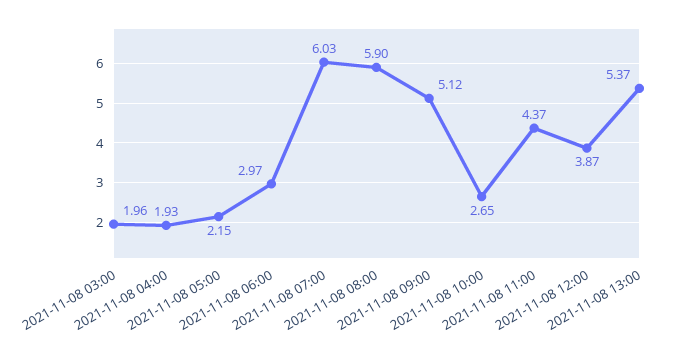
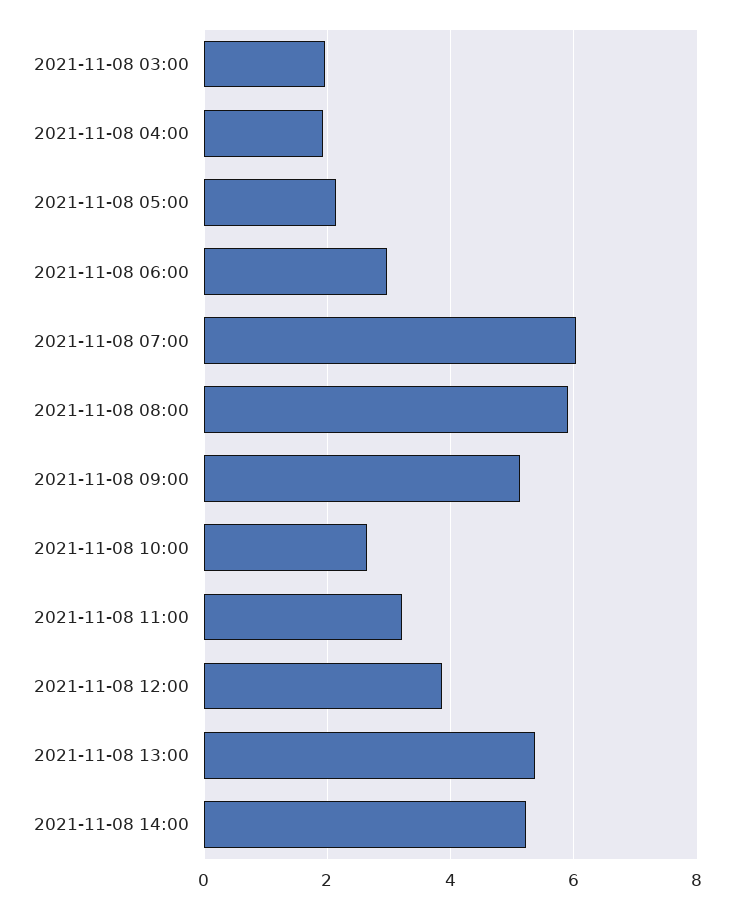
2021-11-08 11:00: 4.37 -> 3.2
2021-11-08 14:00: none -> 5.2

